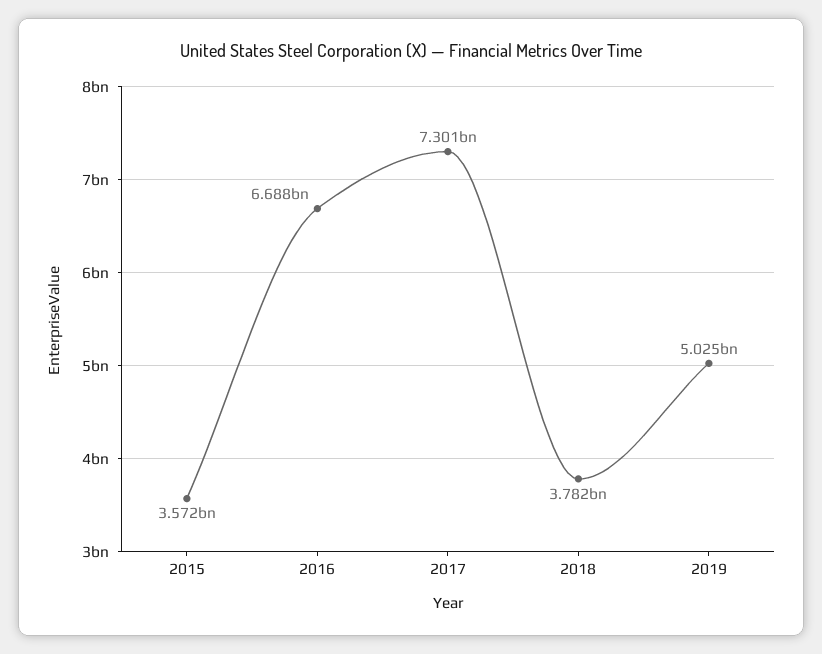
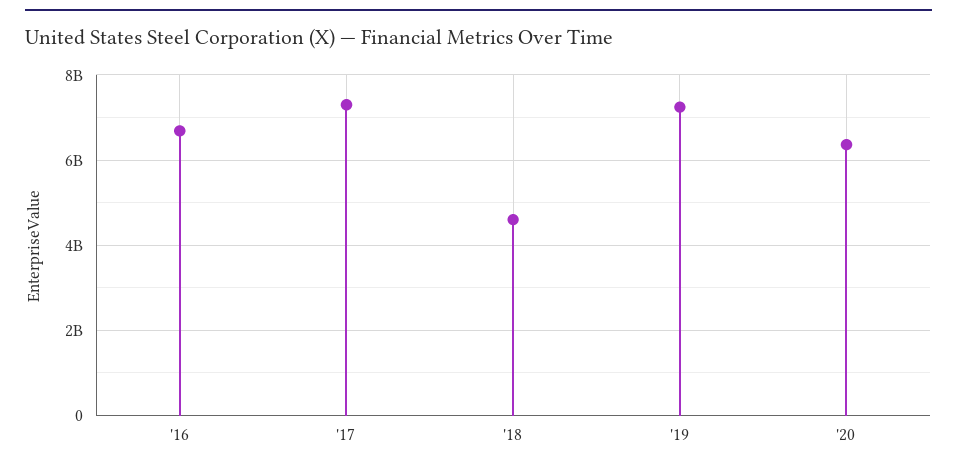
2015: 3572000000 -> none
2018: 3782000000 -> 4600000000
2019: 5025000000 -> 7200000000
'20: none -> 6400000000

